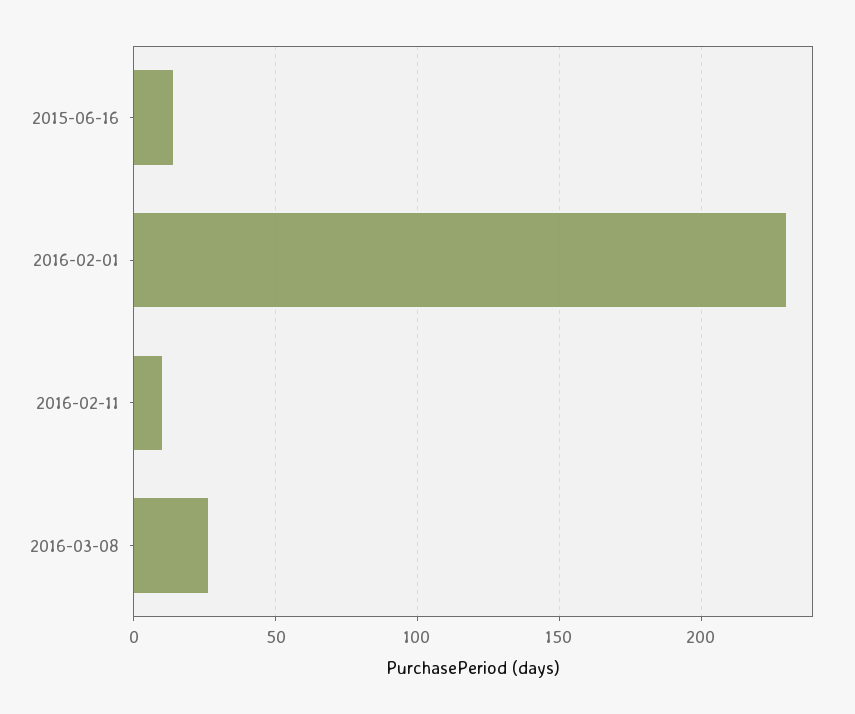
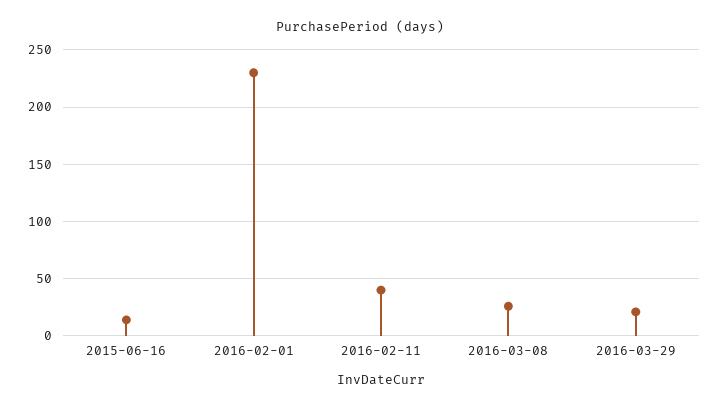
2016-02-11: 10 -> 40
2016-03-29: none -> 20

